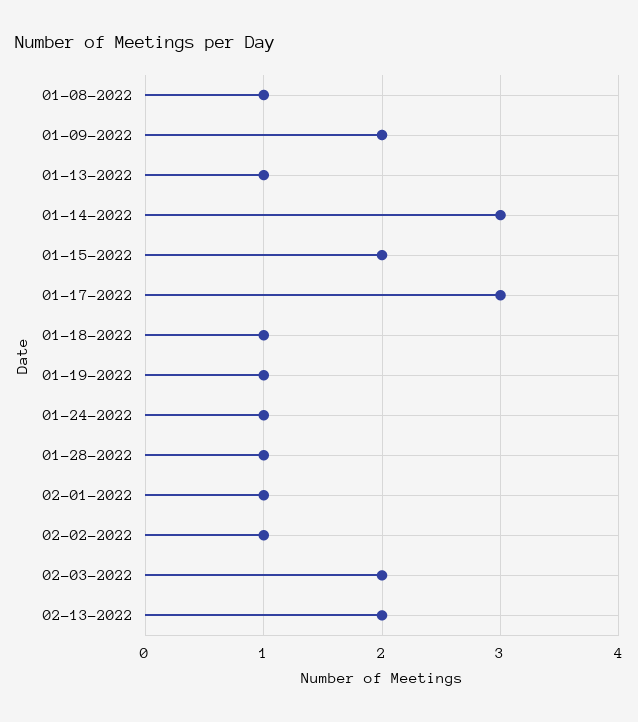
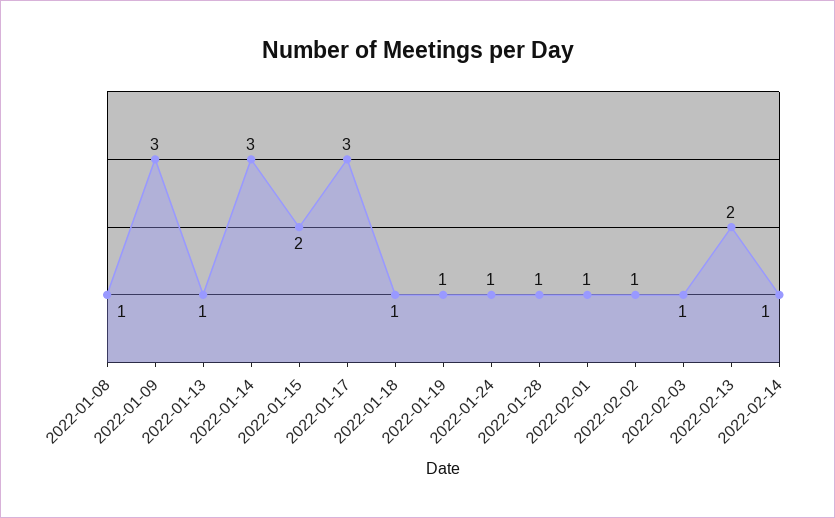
01-09-2022: 2 -> 3
02-03-2022: 2 -> 1
2022-02-14: none -> 1

